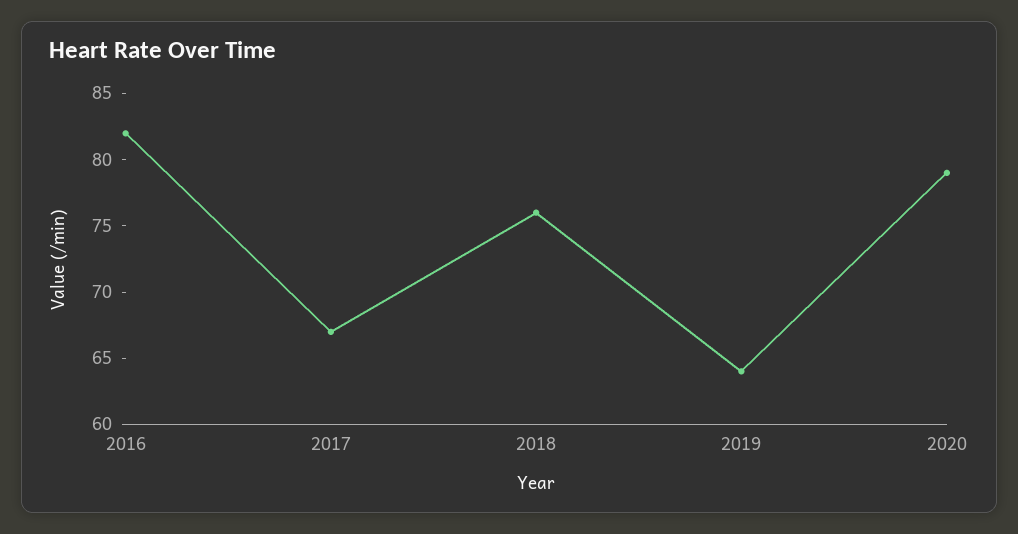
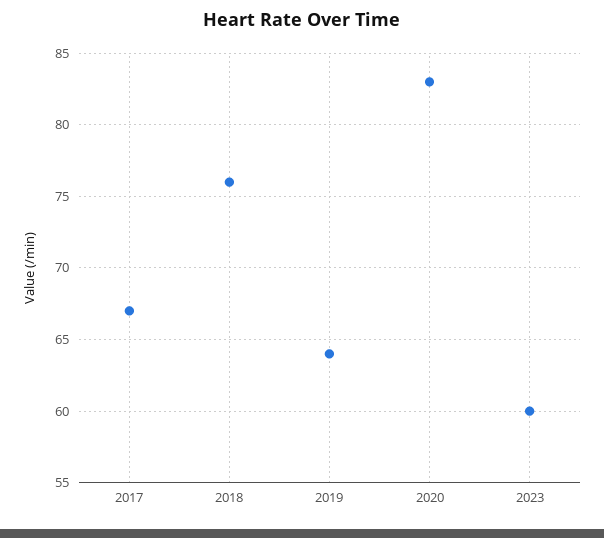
2016: 82 -> none
2020: 79 -> 83
2023: none -> 60

